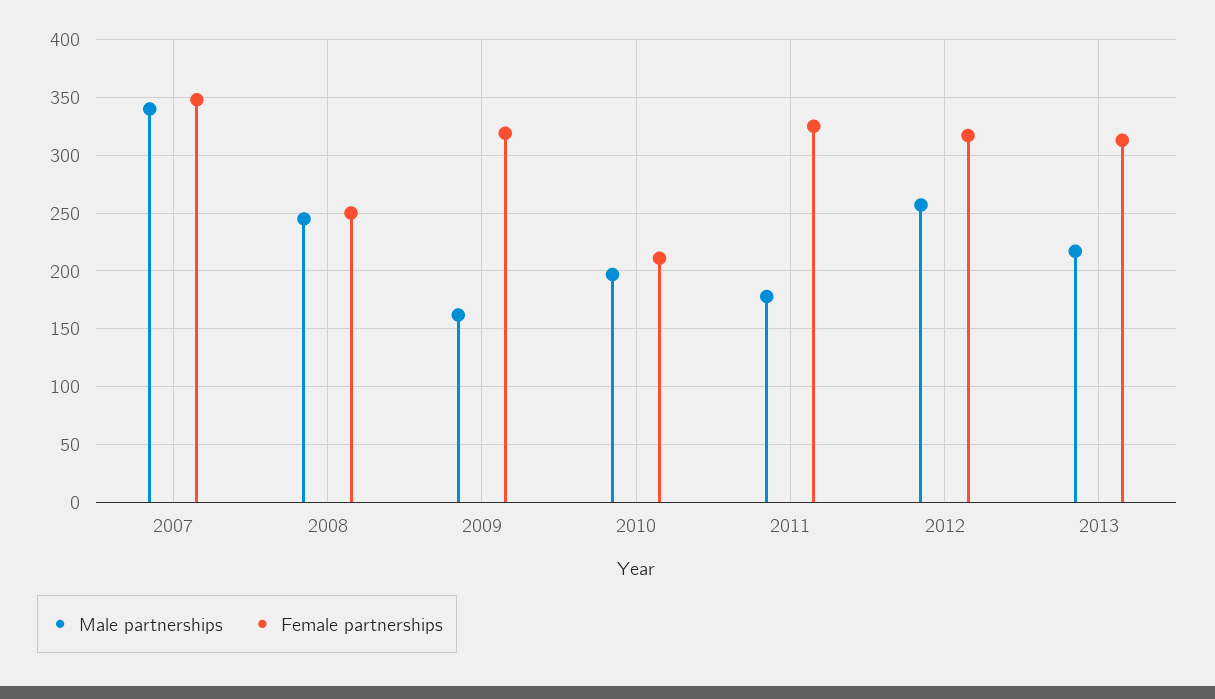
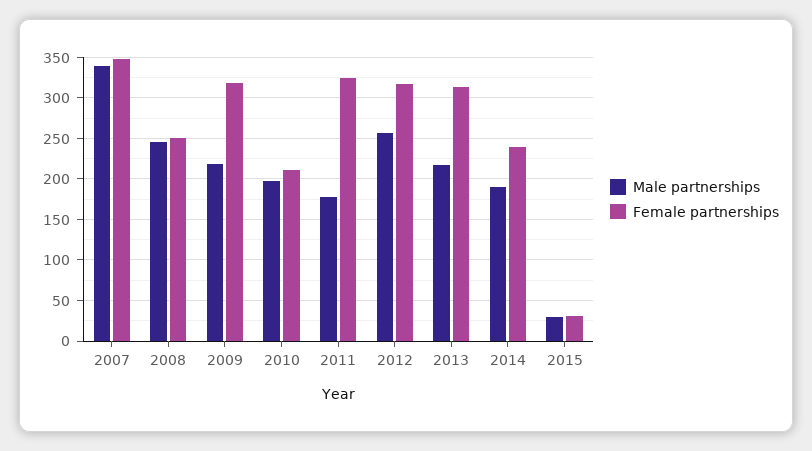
Male partnerships, 2009: 160 -> 220
Male partnerships, 2014: none -> 190
Female partnerships, 2014: none -> 240
Male partnerships, 2015: none -> 30
Female partnerships, 2015: none -> 30

